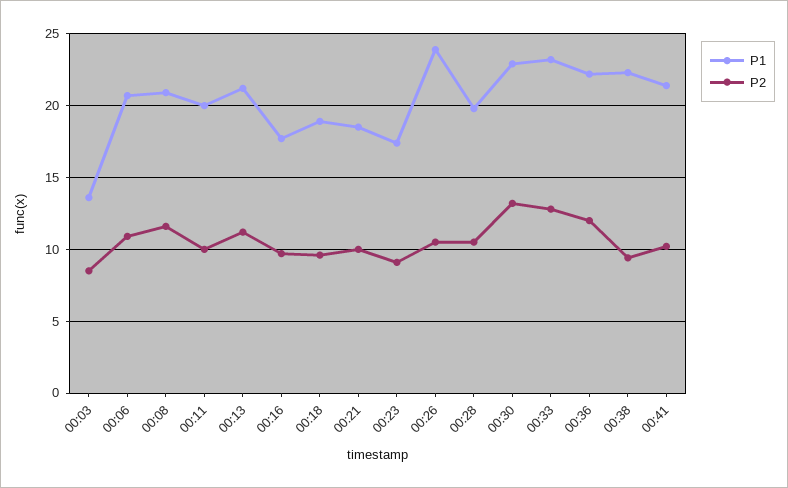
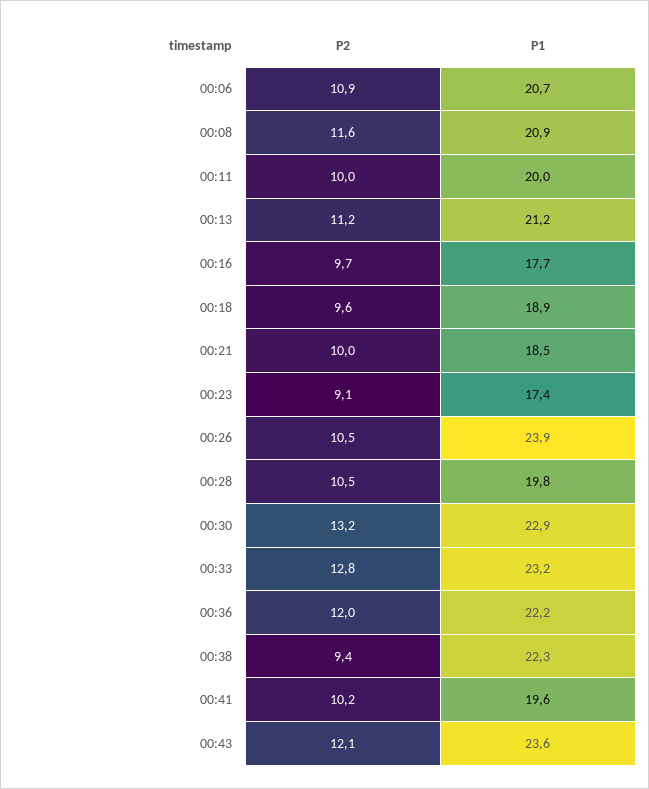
P1, 00:03: 13.5 -> none
P2, 00:03: 8.5 -> none
P1, 00:41: 21.5 -> 19.6
P2, 00:43: none -> 12.1
P1, 00:43: none -> 23.6

